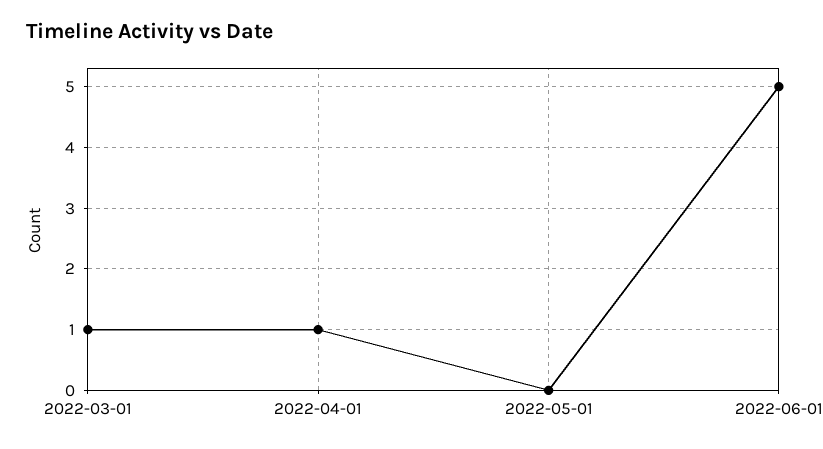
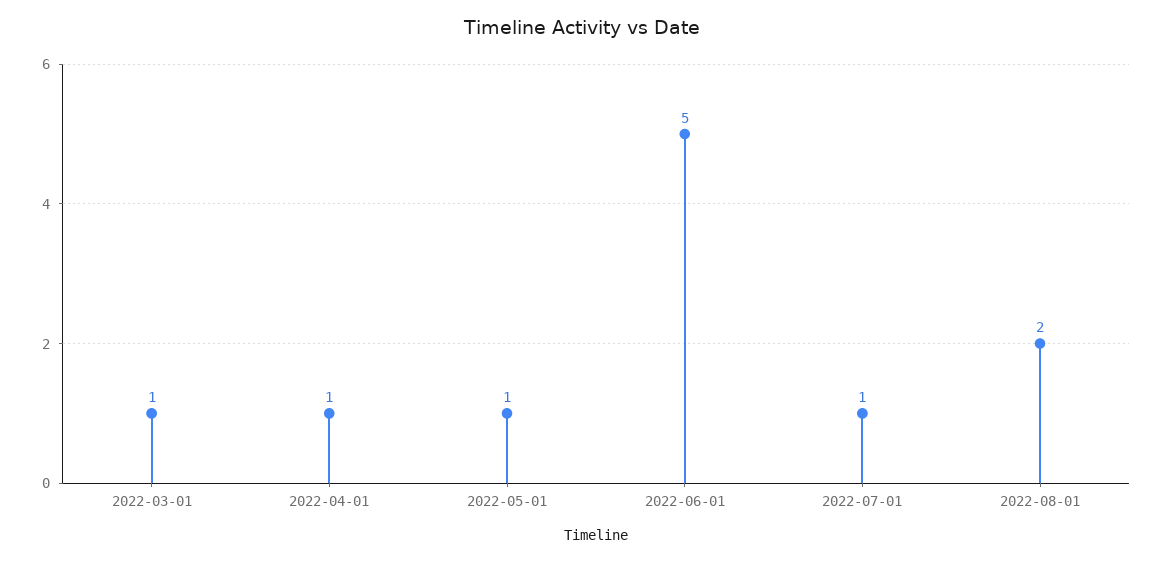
2022-05-01: 0 -> 1
2022-07-01: none -> 1
2022-08-01: none -> 2

